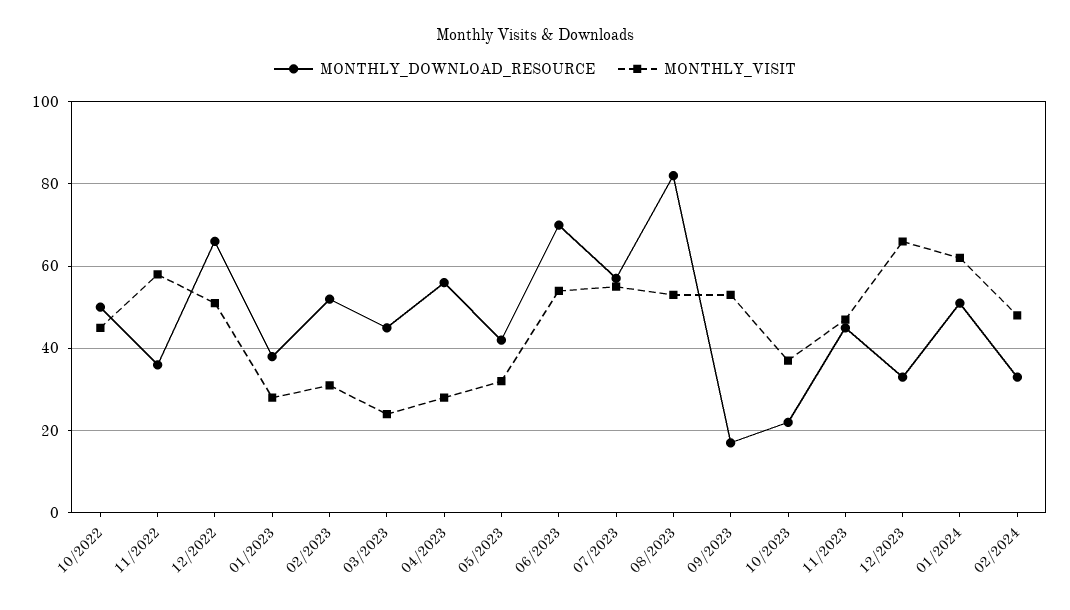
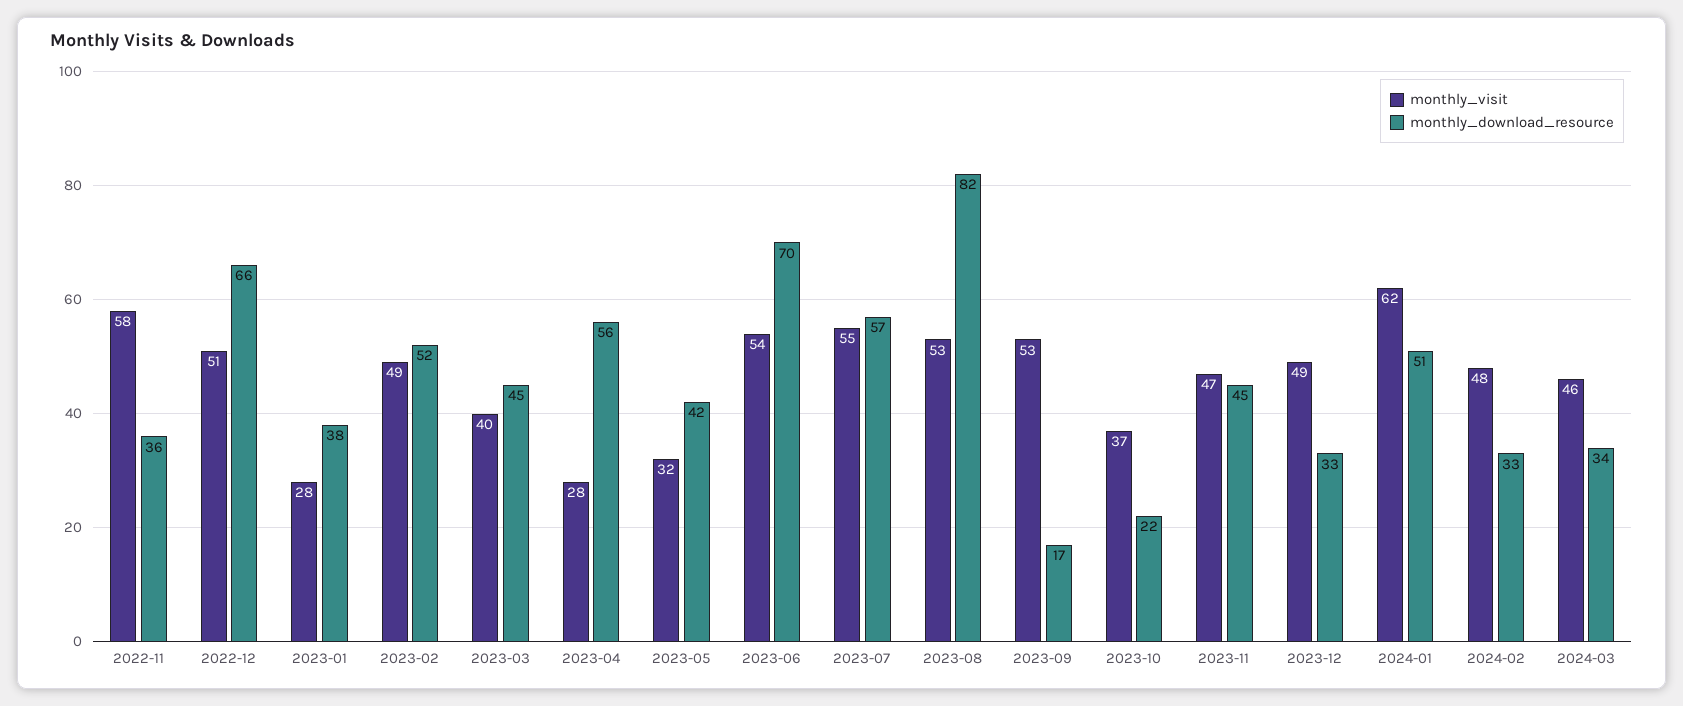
MONTHLY_DOWNLOAD_RESOURCE, 10/2022: 50 -> none
MONTHLY_VISIT, 10/2022: 45 -> none
MONTHLY_VISIT, 02/2023: 30 -> 49
MONTHLY_VISIT, 03/2023: 25 -> 40
MONTHLY_VISIT, 12/2023: 65 -> 49
MONTHLY_VISIT, 2024-03: none -> 46
MONTHLY_DOWNLOAD_RESOURCE, 2024-03: none -> 34

